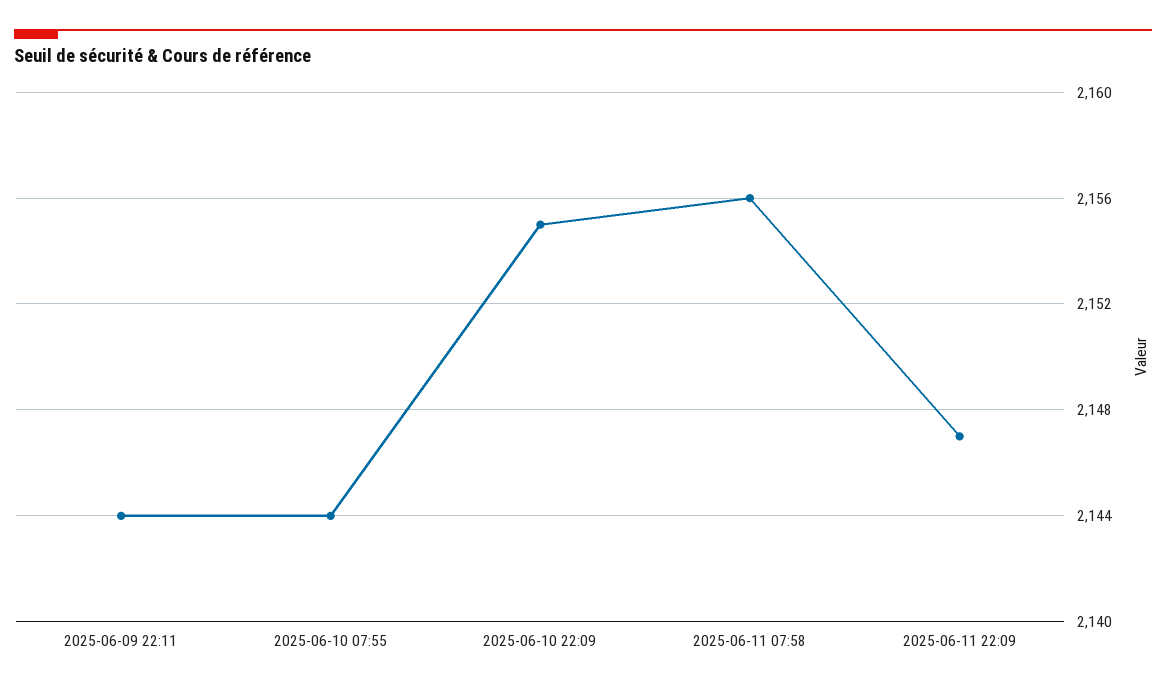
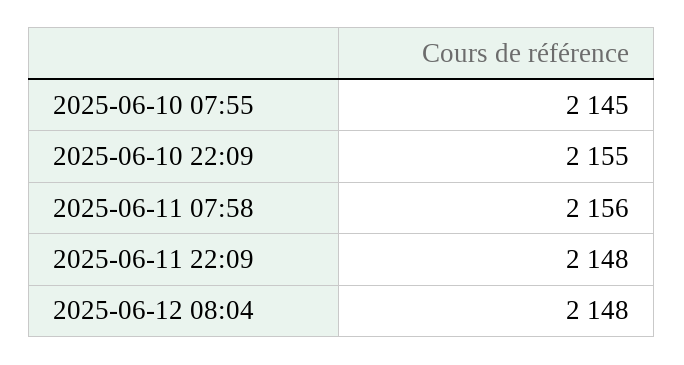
2025-06-09 22:11: 2144 -> none
2025-06-10 07:55: 2144 -> 2145
2025-06-11 22:09: 2147 -> 2148
2025-06-12 08:04: none -> 2148

